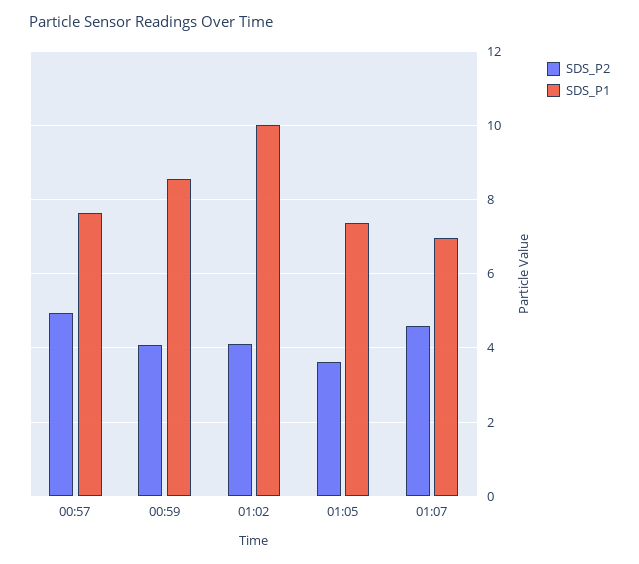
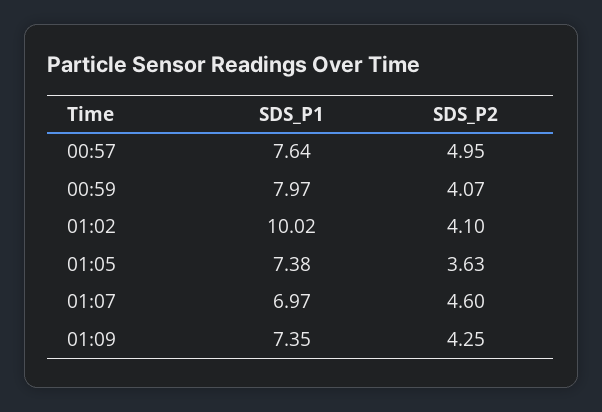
SDS_P1, 00:59: 8.6 -> 7.97
SDS_P1, 01:09: none -> 7.35
SDS_P2, 01:09: none -> 4.25

